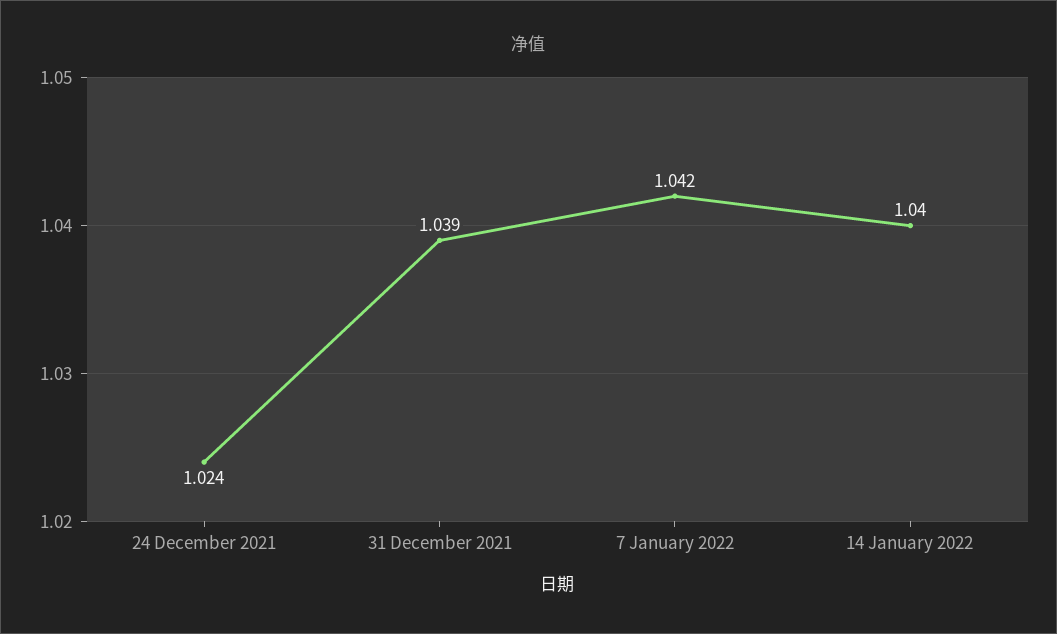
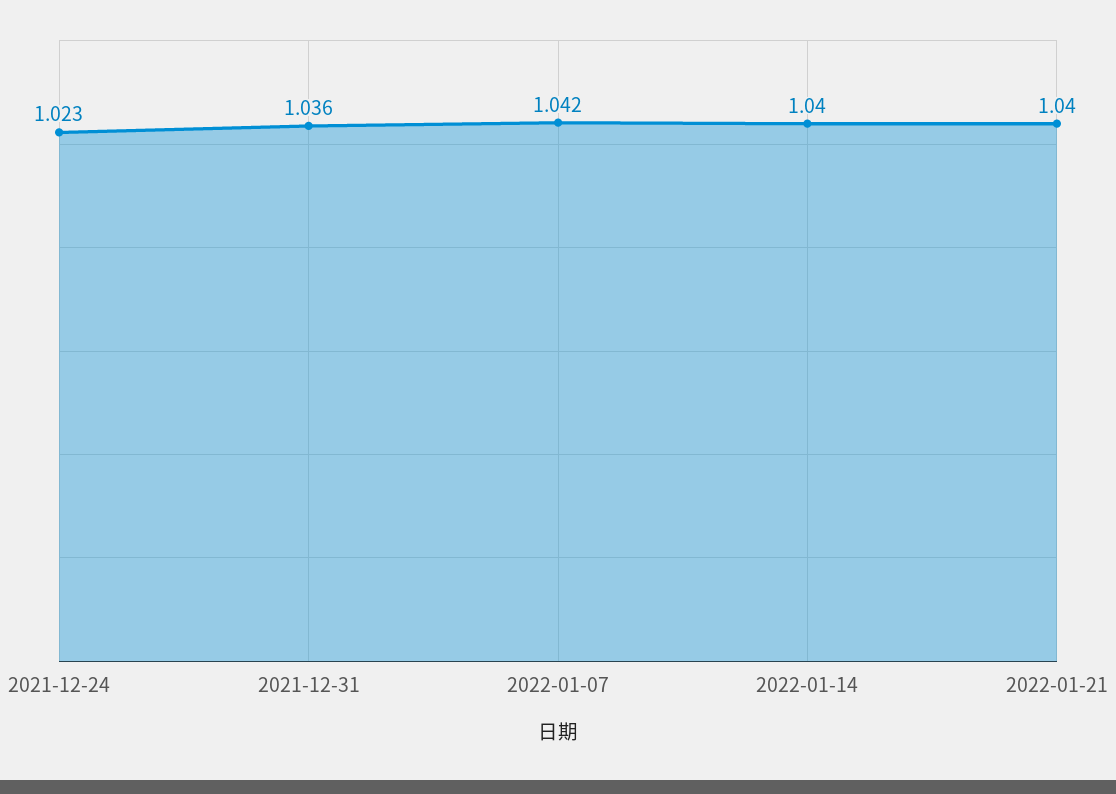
24 December 2021: 1.024 -> 1.023
31 December 2021: 1.039 -> 1.036
2022-01-21: none -> 1.04

